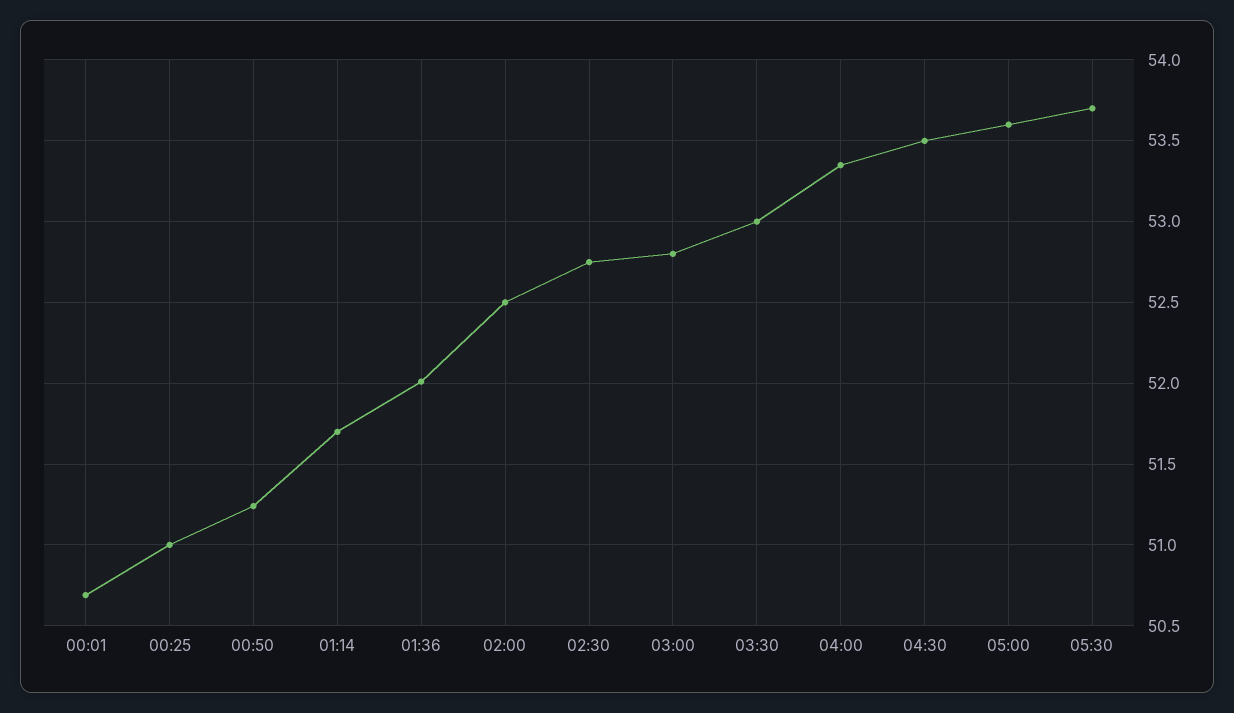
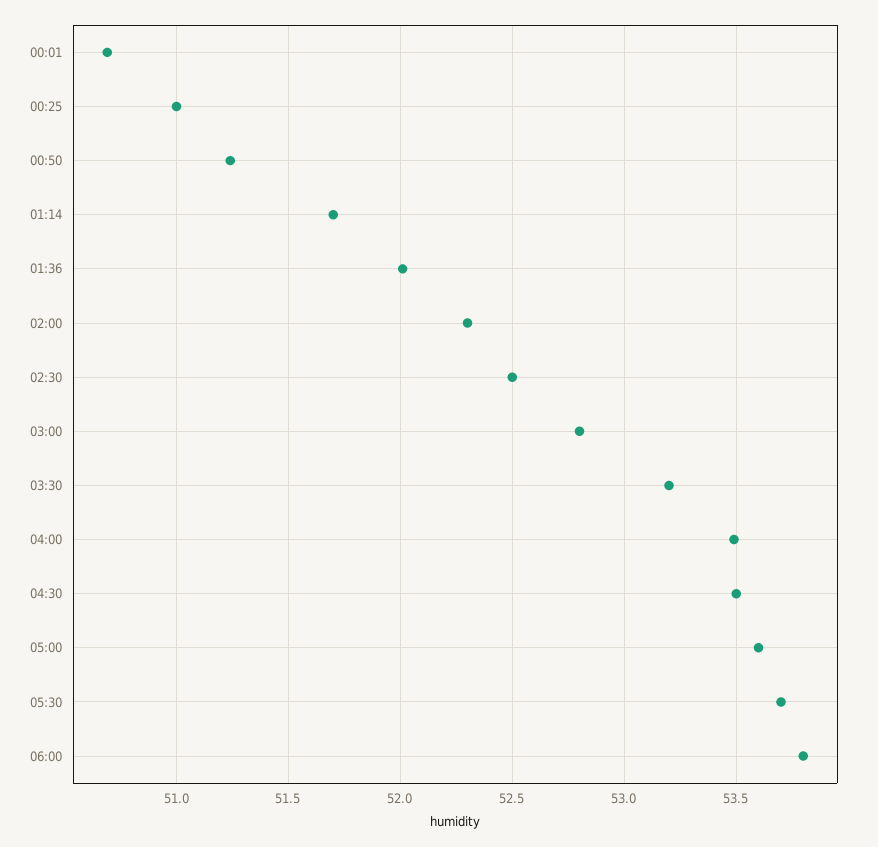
02:00: 52.5 -> 52.3
02:30: 52.75 -> 52.5
03:30: 53 -> 53.2
04:00: 53.35 -> 53.5
06:00: none -> 53.8

